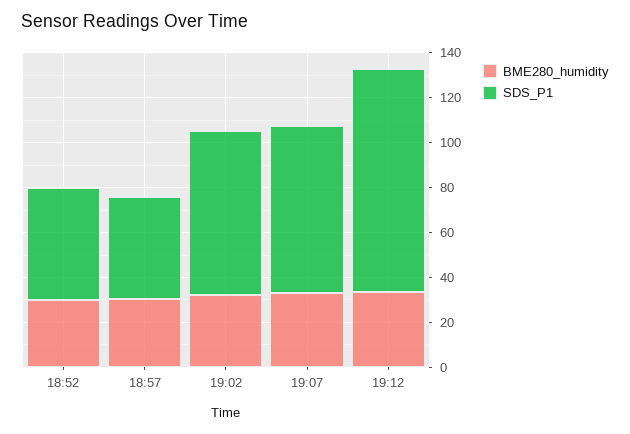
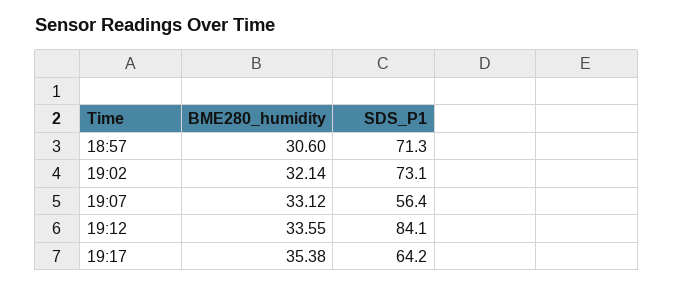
BME280_humidity, 18:52: 30 -> none
SDS_P1, 18:52: 50 -> none
SDS_P1, 18:57: 45 -> 71.3
SDS_P1, 19:07: 75 -> 56.4
SDS_P1, 19:12: 100 -> 84.1
BME280_humidity, 19:17: none -> 35.38
SDS_P1, 19:17: none -> 64.2

